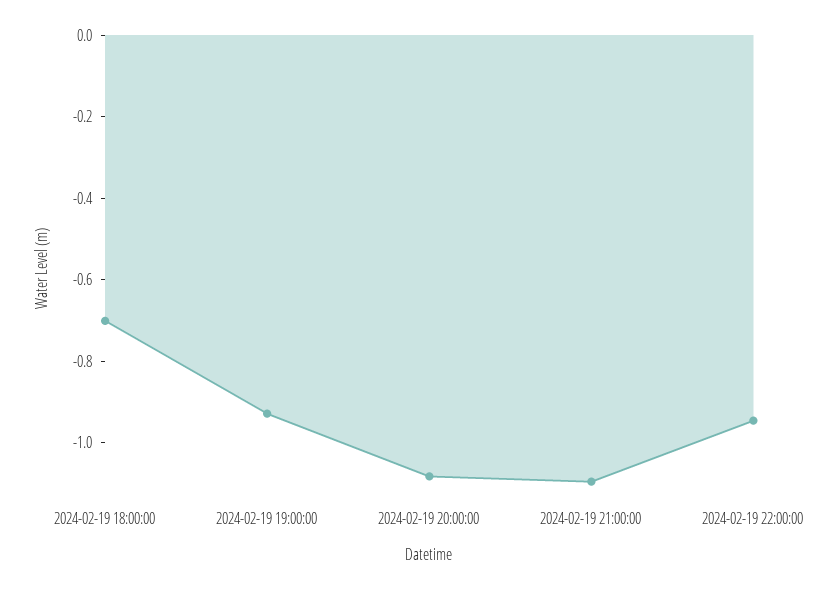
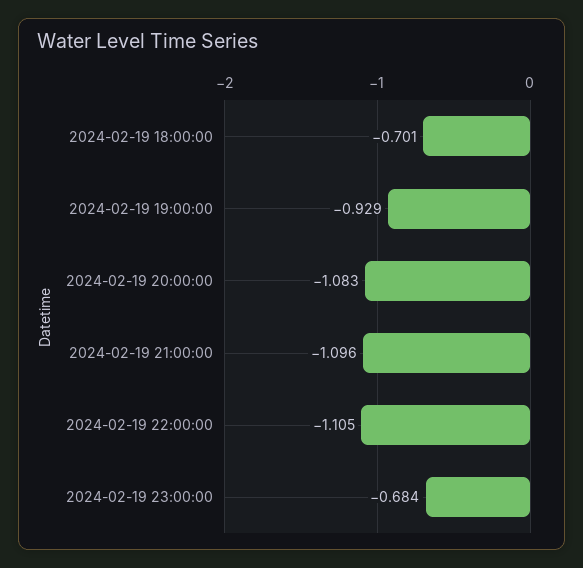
2024-02-19 22:00:00: -0.95 -> -1.105
2024-02-19 23:00:00: none -> -0.684

